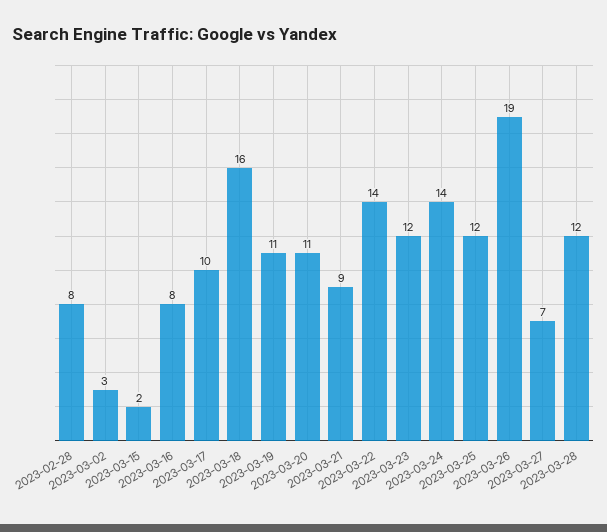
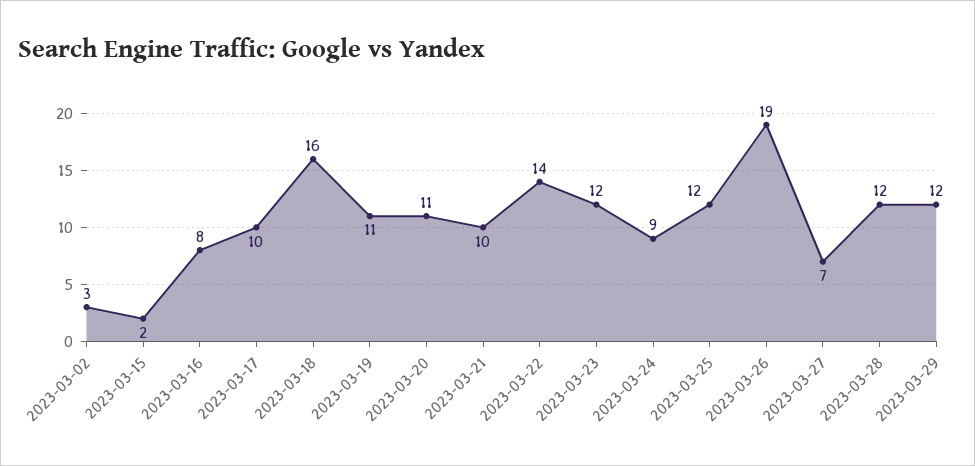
2023-02-28: 8 -> none
2023-03-21: 9 -> 10
2023-03-24: 14 -> 9
2023-03-29: none -> 12

